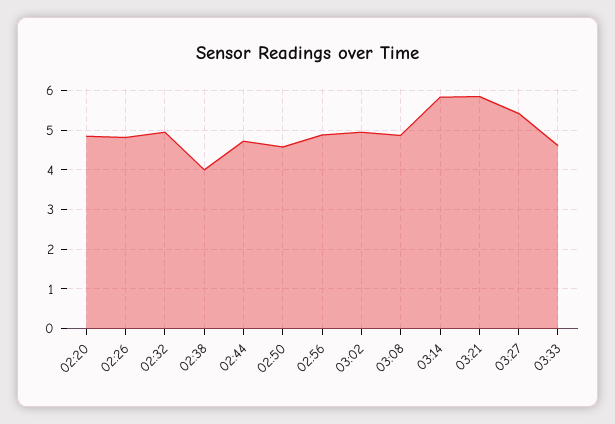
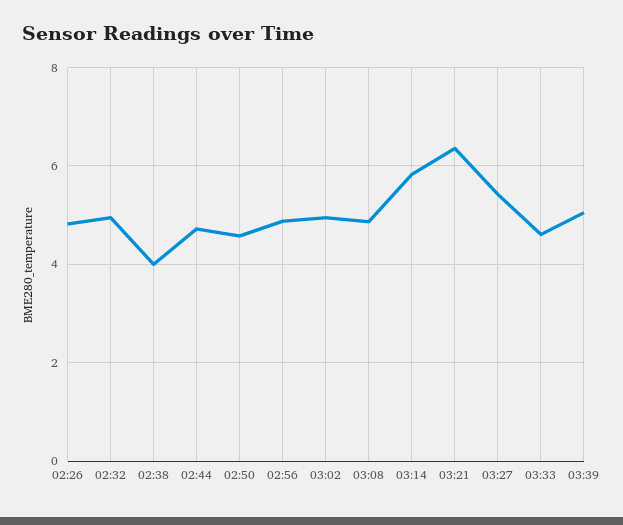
02:20: 4.8 -> none
03:21: 5.8 -> 6.4
03:39: none -> 5

